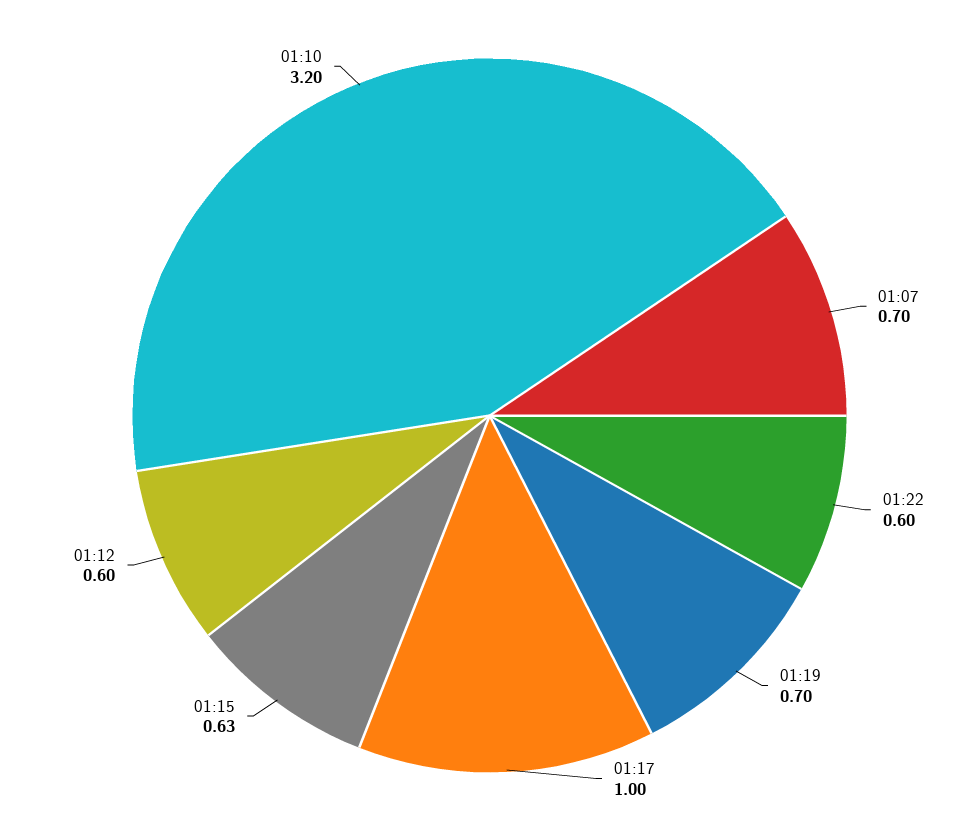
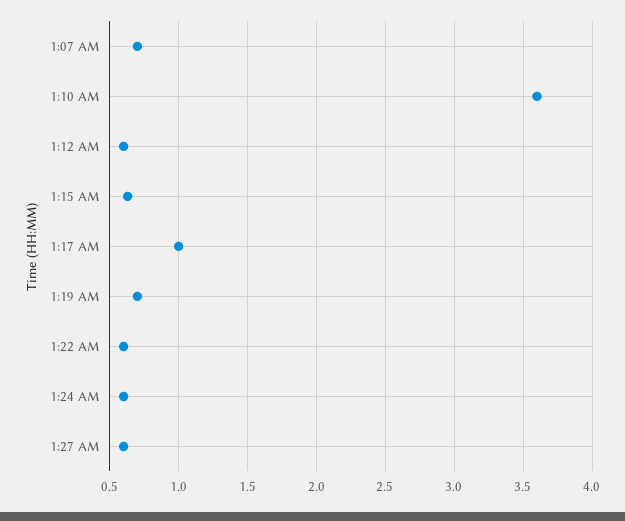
01:10: 3.2 -> 3.6
1:24 AM: none -> 0.6
1:27 AM: none -> 0.6

